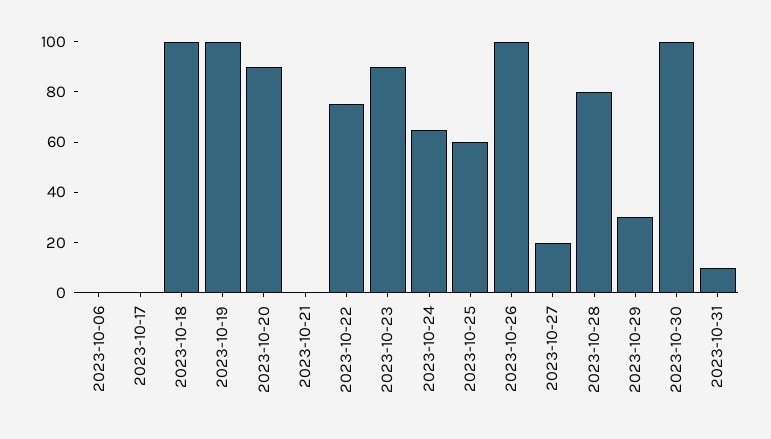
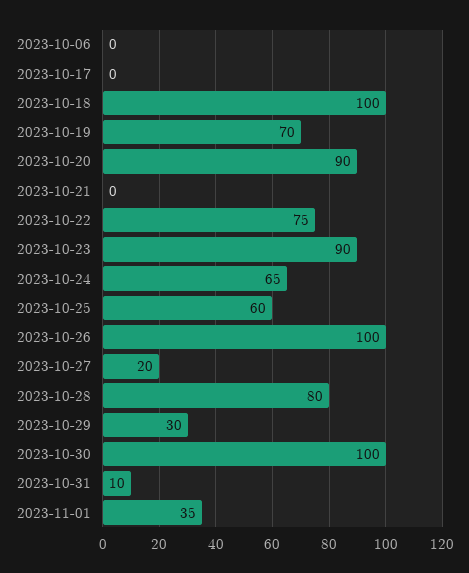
2023-10-19: 100 -> 70
2023-11-01: none -> 35

